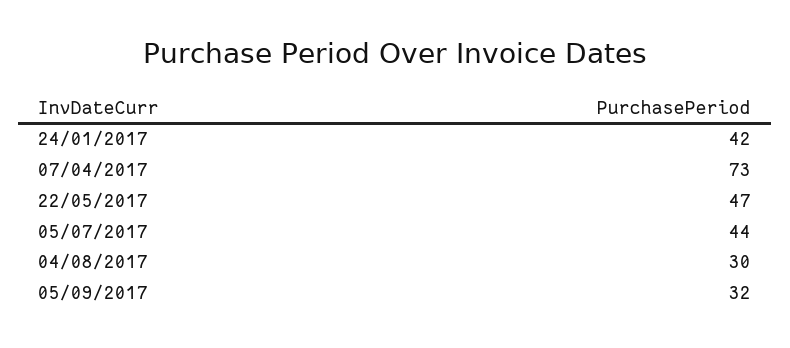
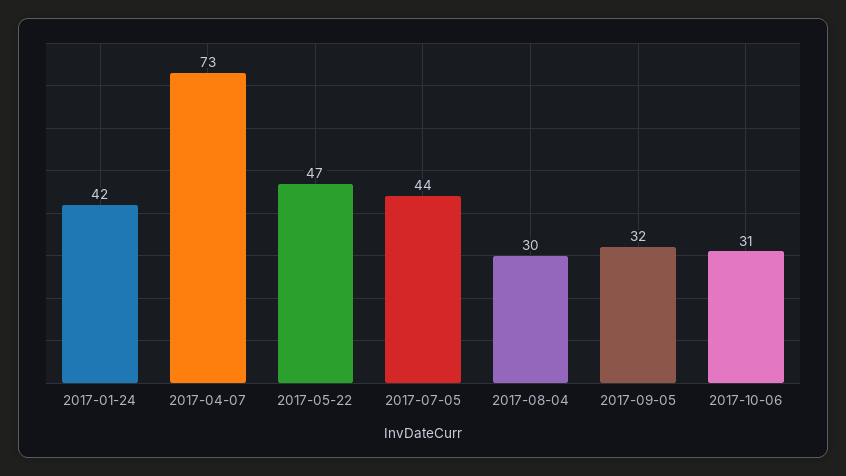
2017-10-06: none -> 31

